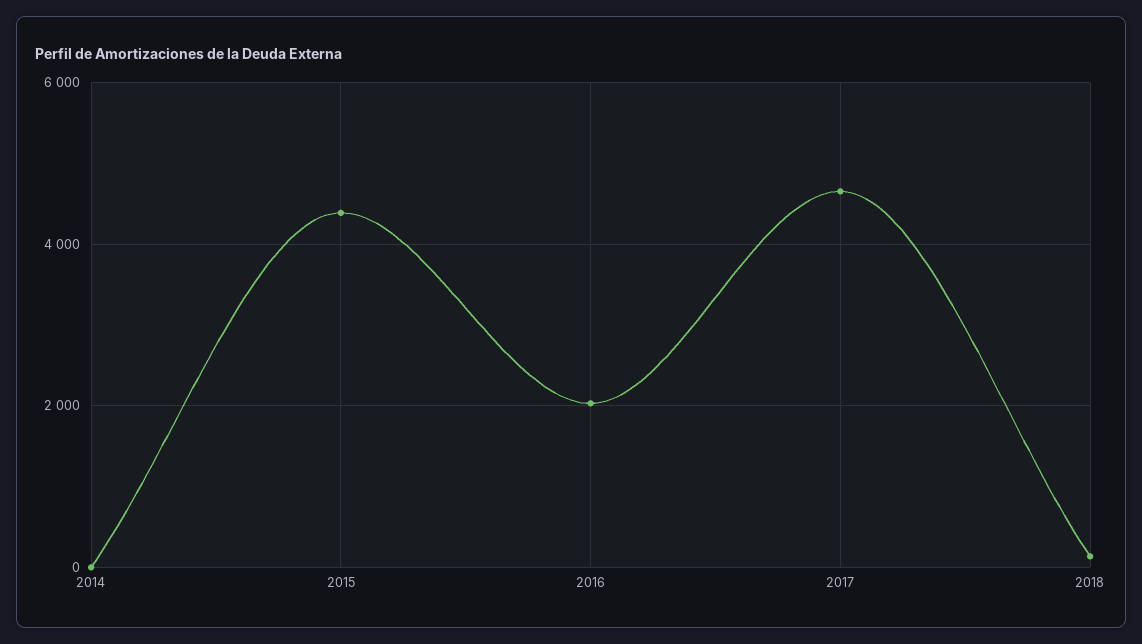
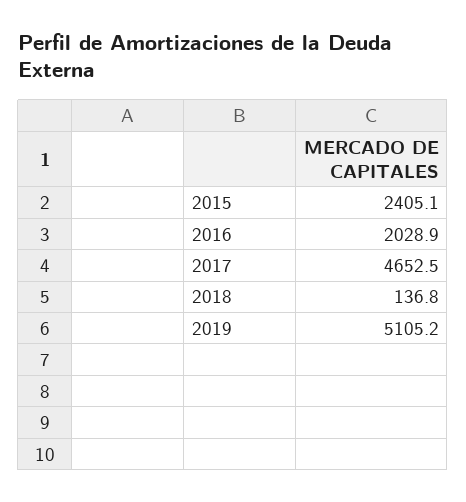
2014: 0 -> none
2015: 4400 -> 2405.1
2019: none -> 5105.2

